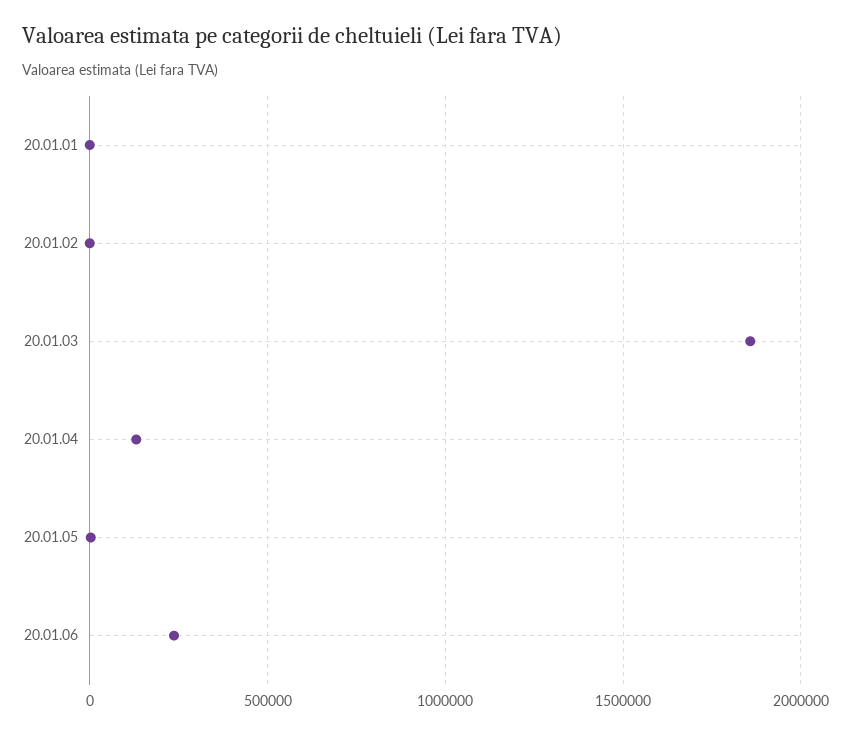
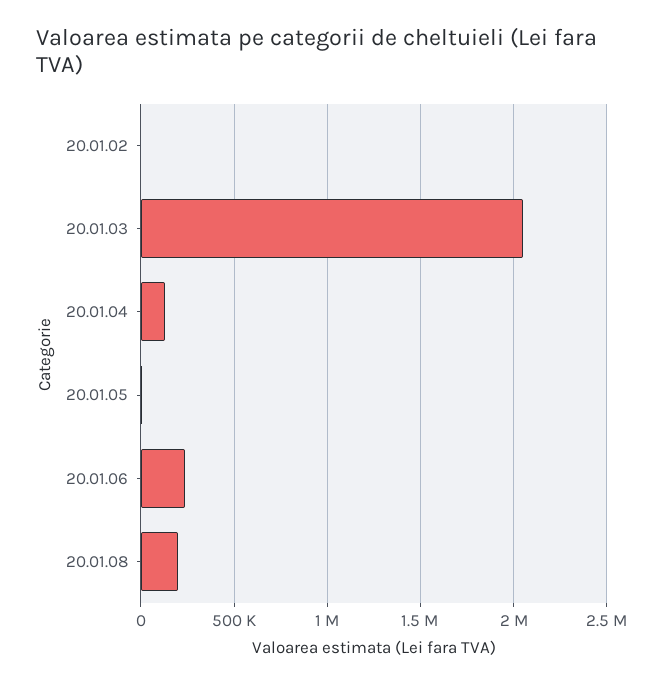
20.01.01: 0 -> none
20.01.03: 1850000 -> 2050000
20.01.08: none -> 200000

